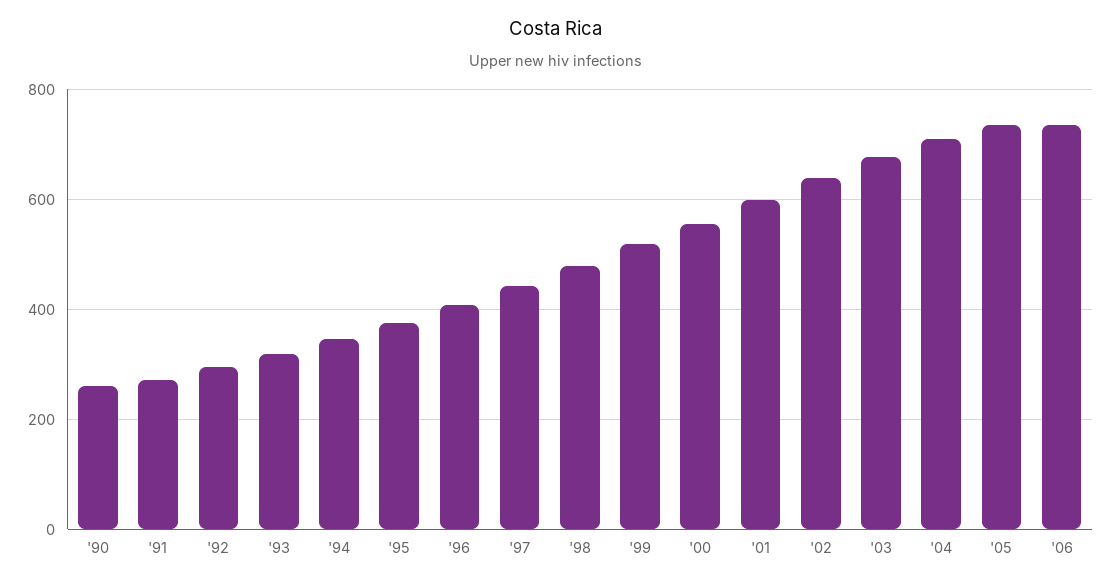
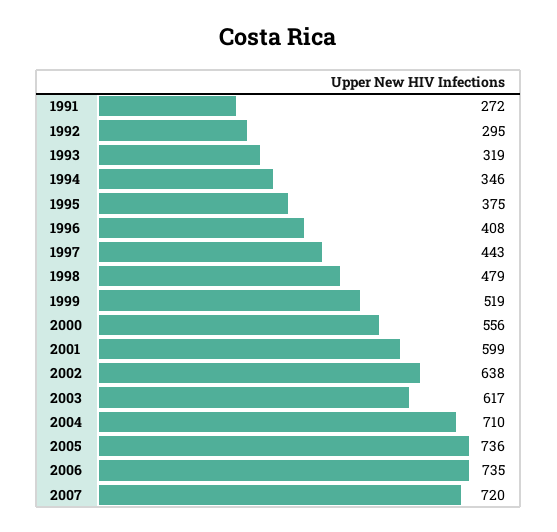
'90: 260 -> none
'03: 680 -> 617
2007: none -> 720

